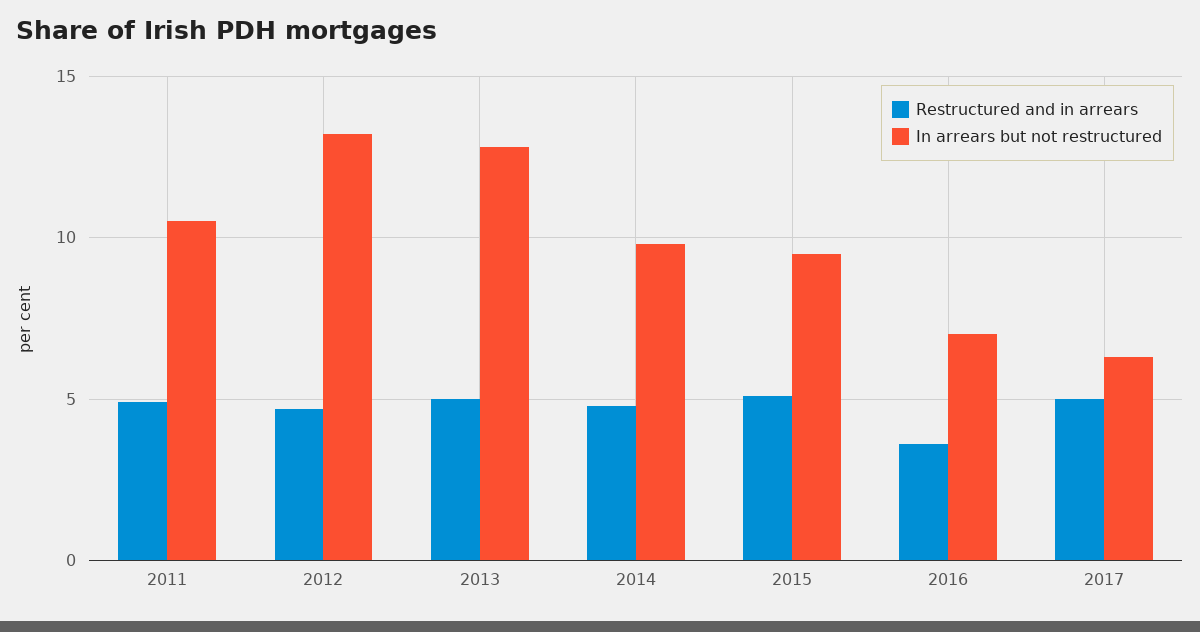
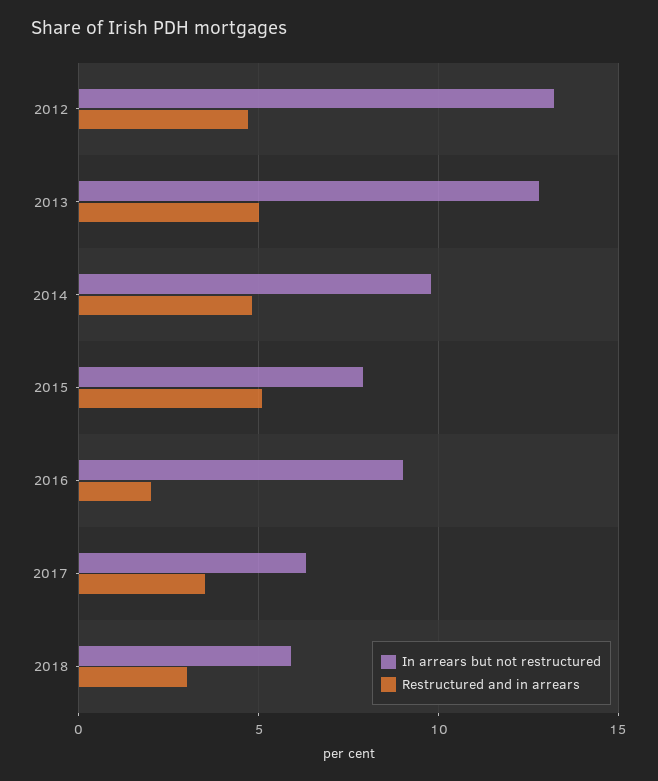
Restructured and in arrears, 2011: 5 -> none
In arrears but not restructured, 2011: 10.5 -> none
In arrears but not restructured, 2015: 9.5 -> 8
Restructured and in arrears, 2016: 3.5 -> 2
In arrears but not restructured, 2016: 7 -> 9
Restructured and in arrears, 2017: 5 -> 3.5
In arrears but not restructured, 2018: none -> 6
Restructured and in arrears, 2018: none -> 3

